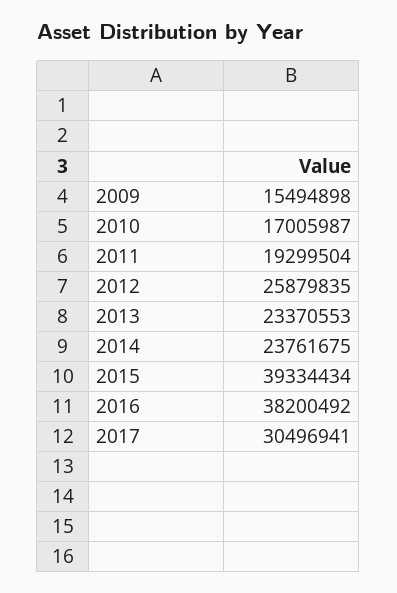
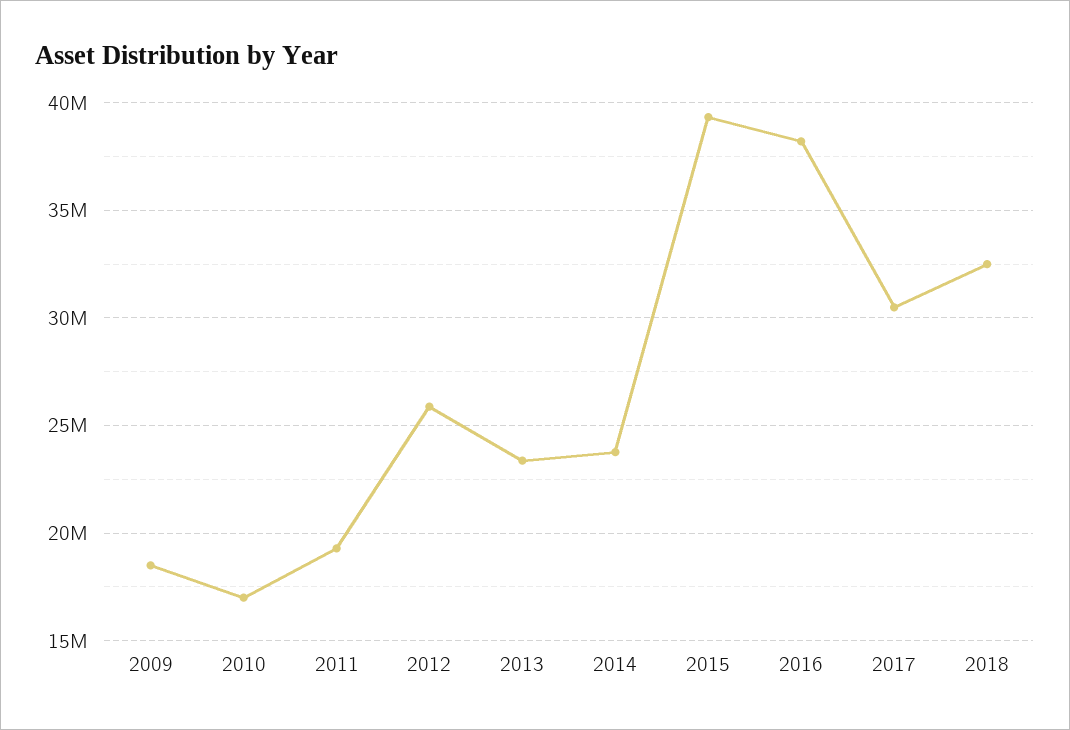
2009: 15494898 -> 18500000
2018: none -> 32500000

